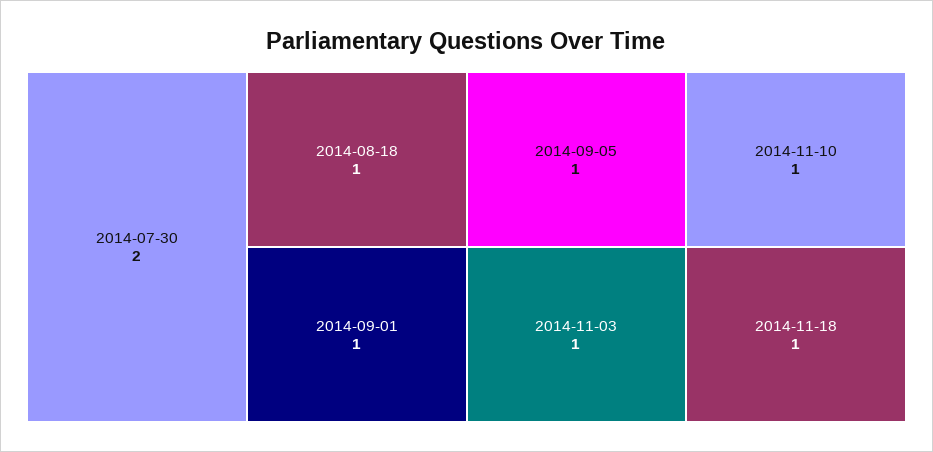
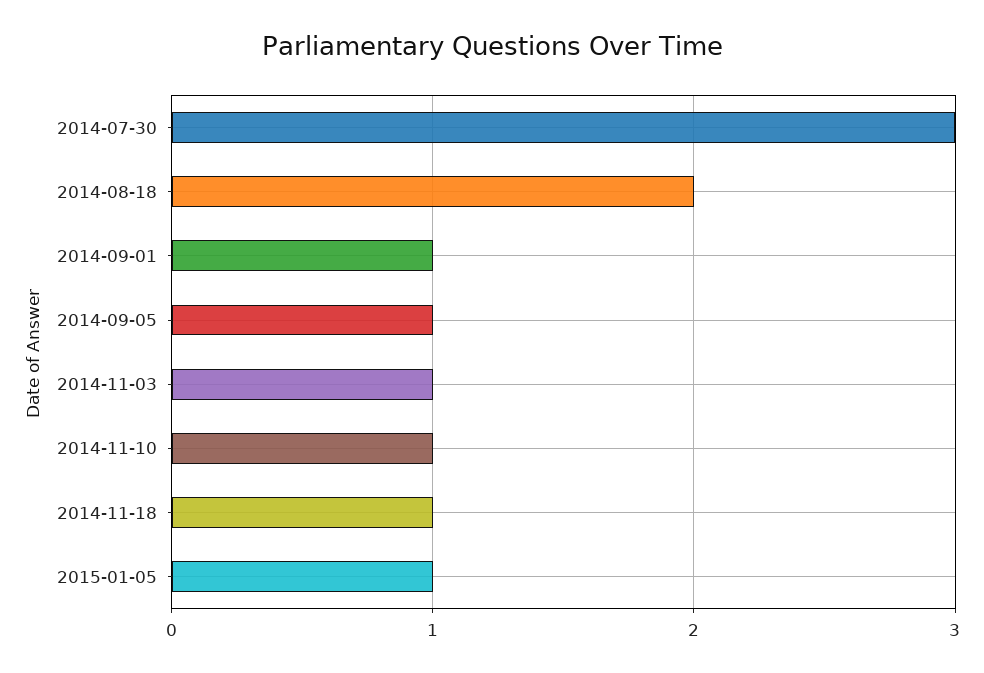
2014-07-30: 2 -> 3
2014-08-18: 1 -> 2
2015-01-05: none -> 1

